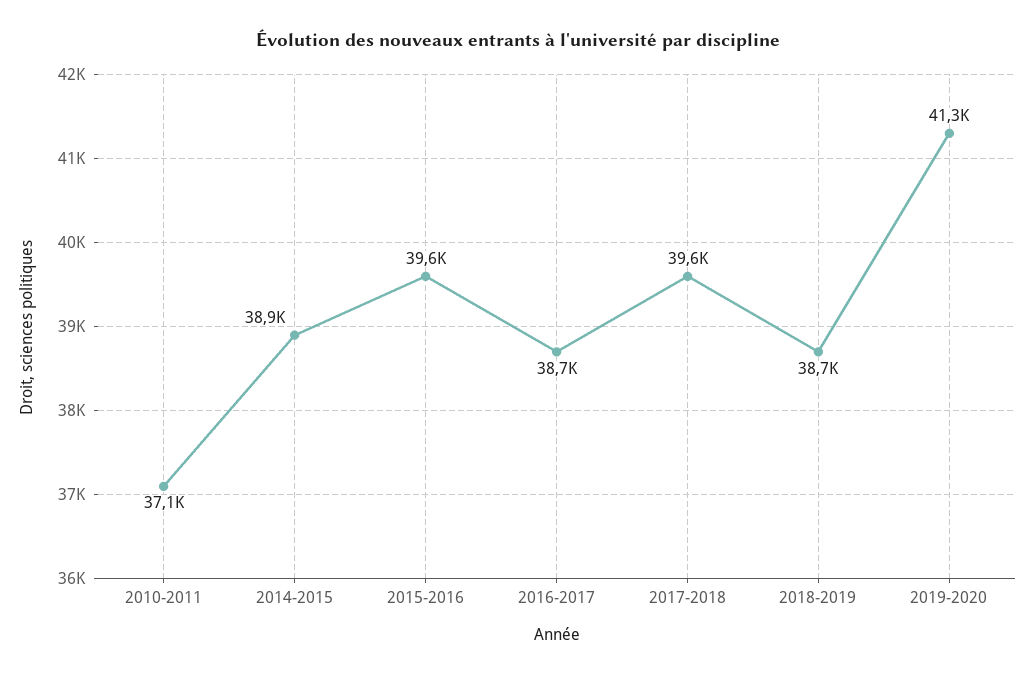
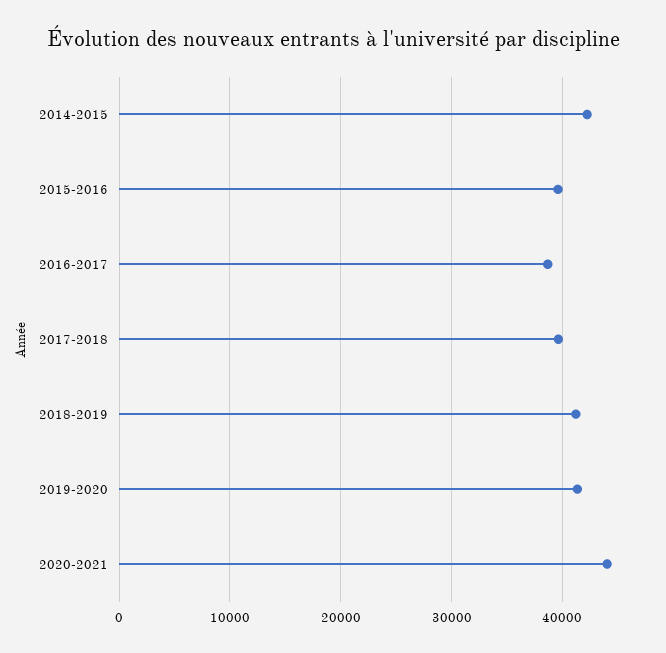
2010-2011: 37100 -> none
2014-2015: 38900 -> 42000
2018-2019: 38700 -> 41000
2020-2021: none -> 44000

